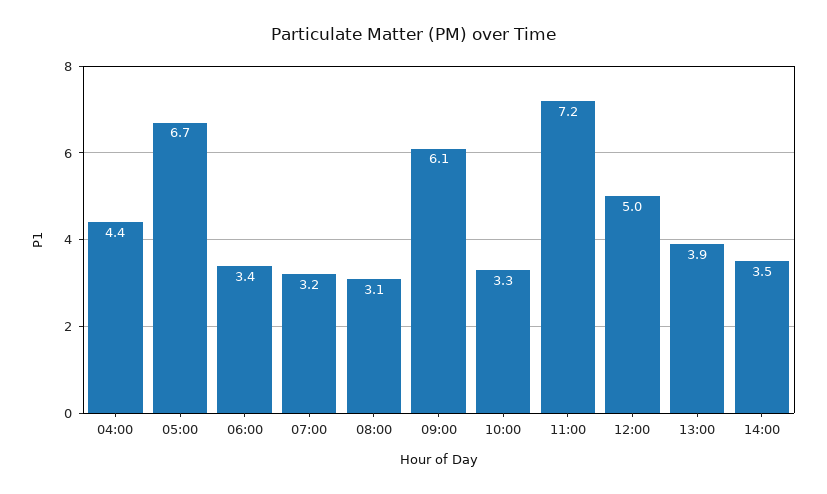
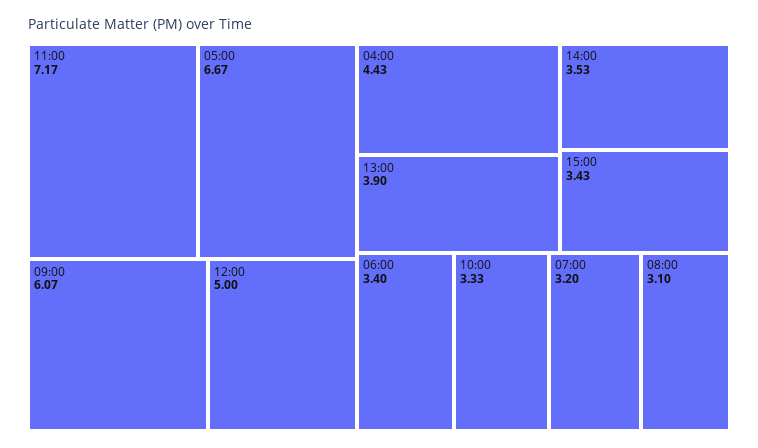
15:00: none -> 3.43

